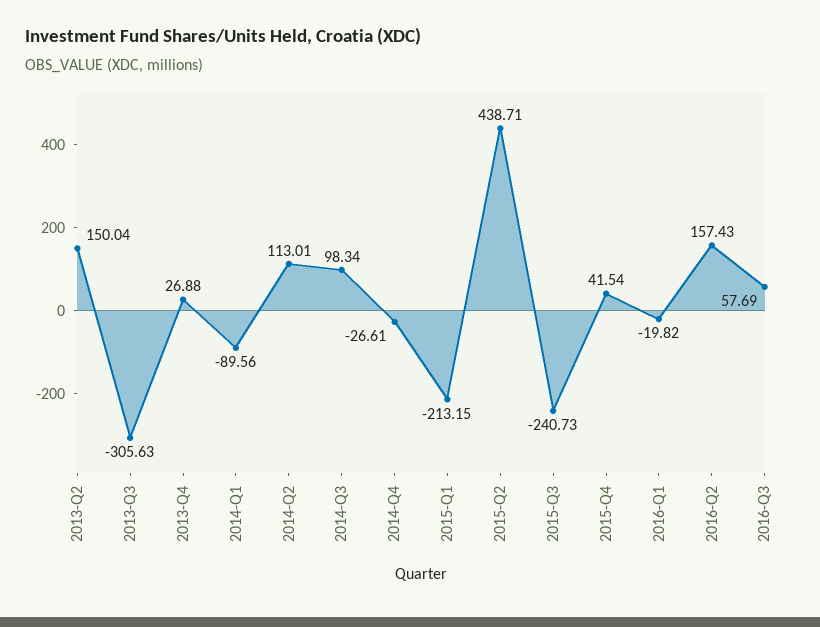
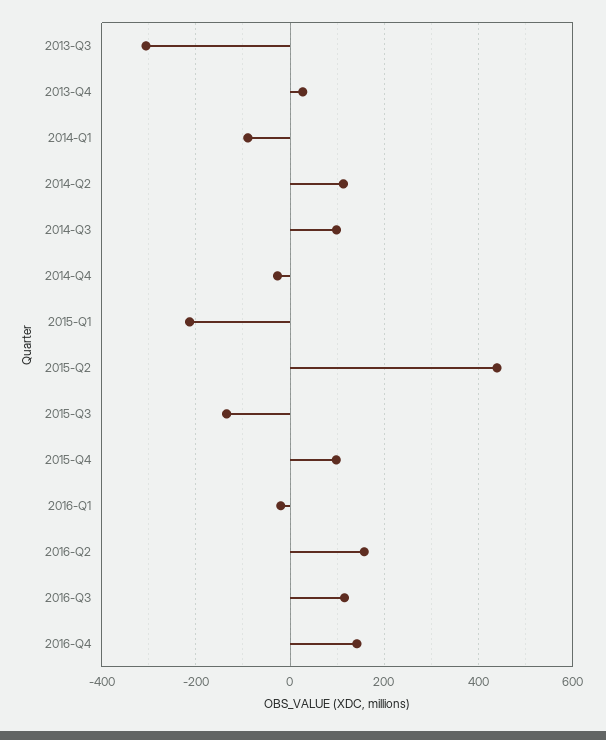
2013-Q2: 150.04 -> none
2015-Q3: -240.73 -> -140
2015-Q4: 41.54 -> 100
2016-Q3: 57.69 -> 120
2016-Q4: none -> 140

